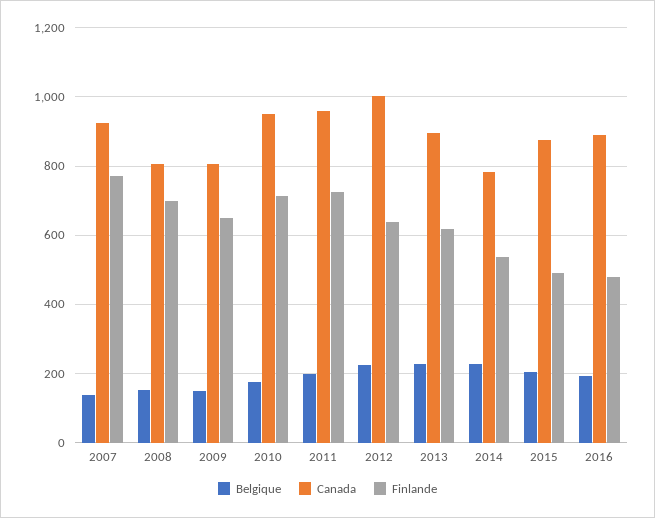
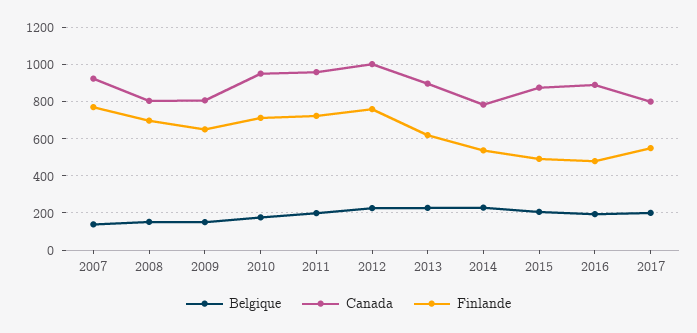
Finlande, 2012: 640 -> 750
Belgique, 2017: none -> 200
Canada, 2017: none -> 800
Finlande, 2017: none -> 550

